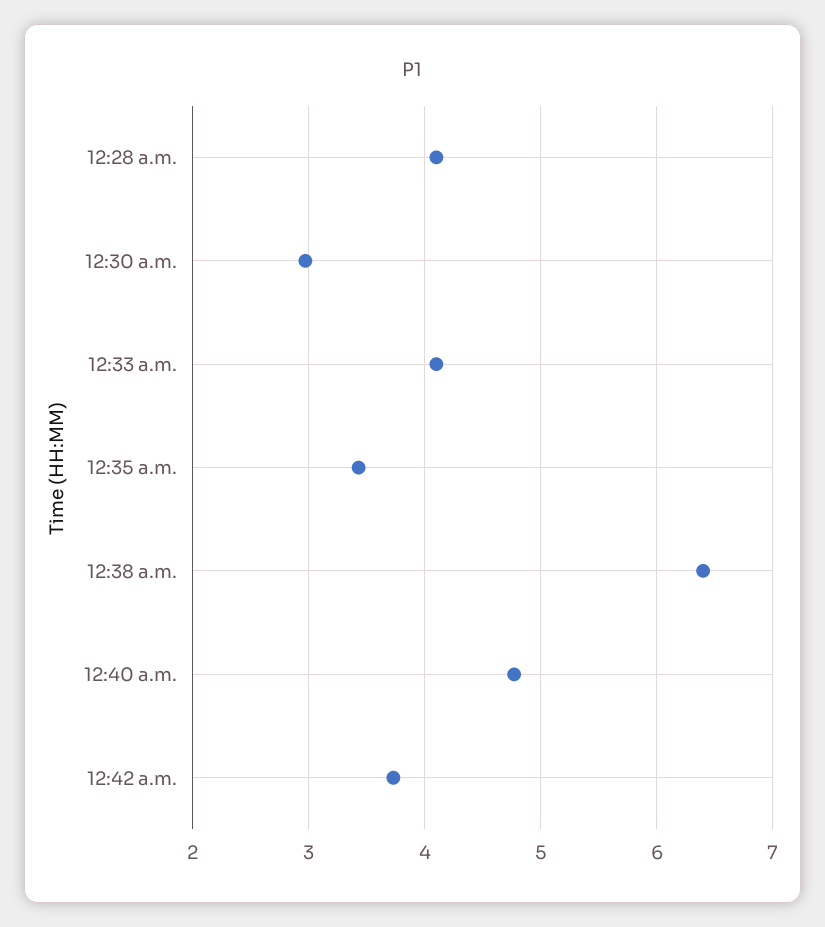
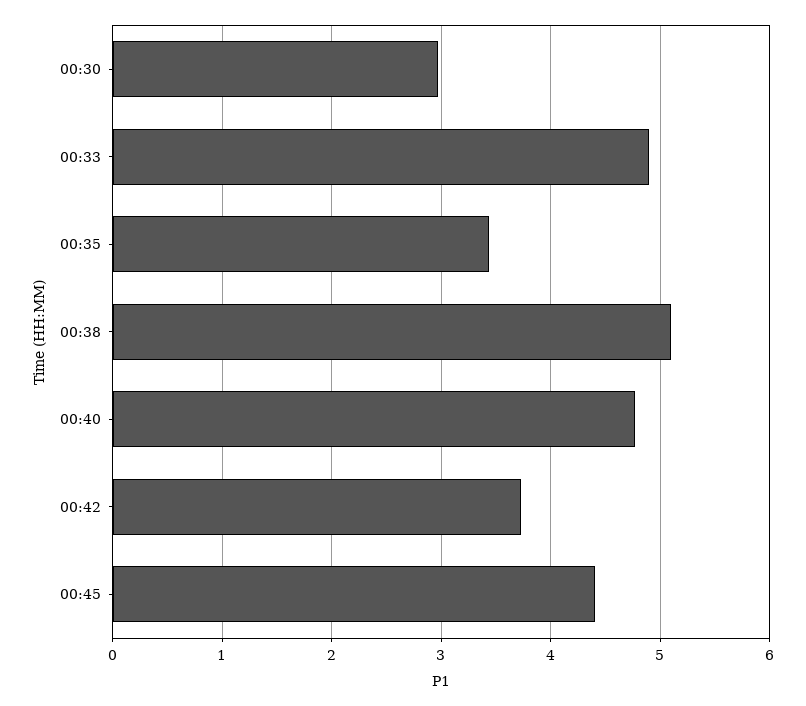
12:28 a.m.: 4.1 -> none
12:33 a.m.: 4.1 -> 4.9
12:38 a.m.: 6.4 -> 5.1
00:45: none -> 4.4

